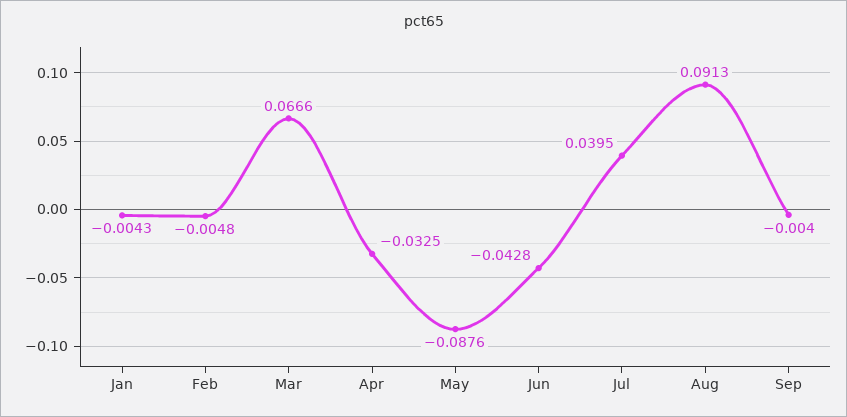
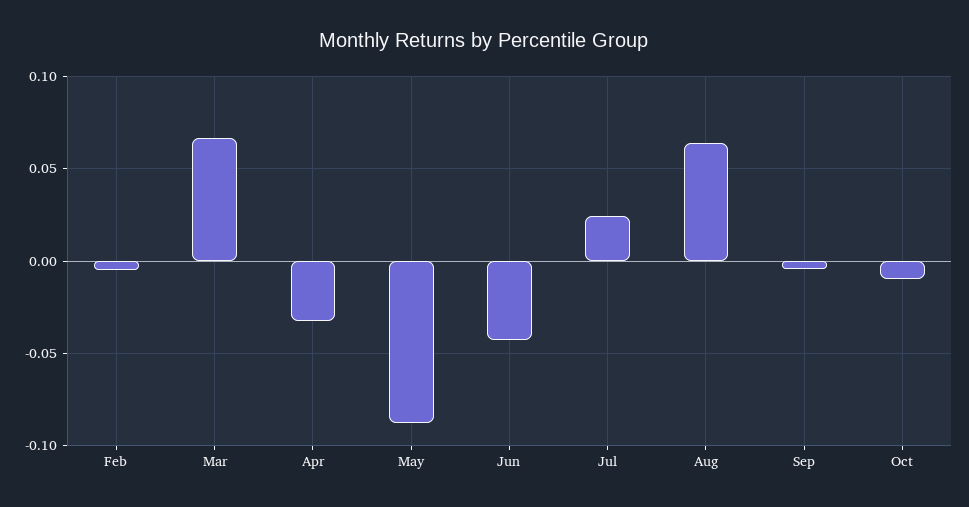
Jan: -0.0043 -> none
Jul: 0.0395 -> 0.025
Aug: 0.0913 -> 0.065
Oct: none -> -0.01

